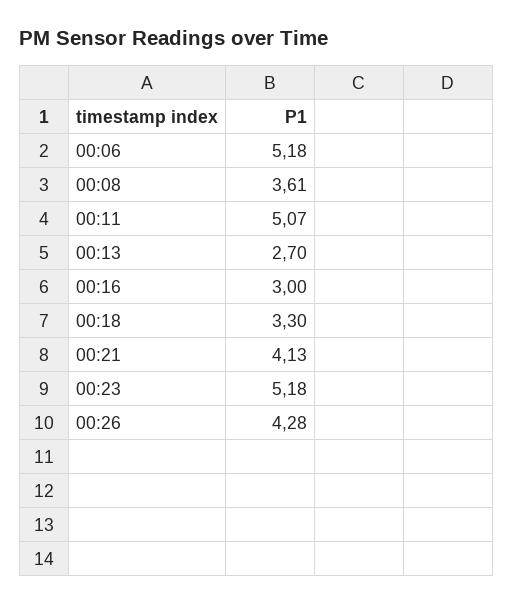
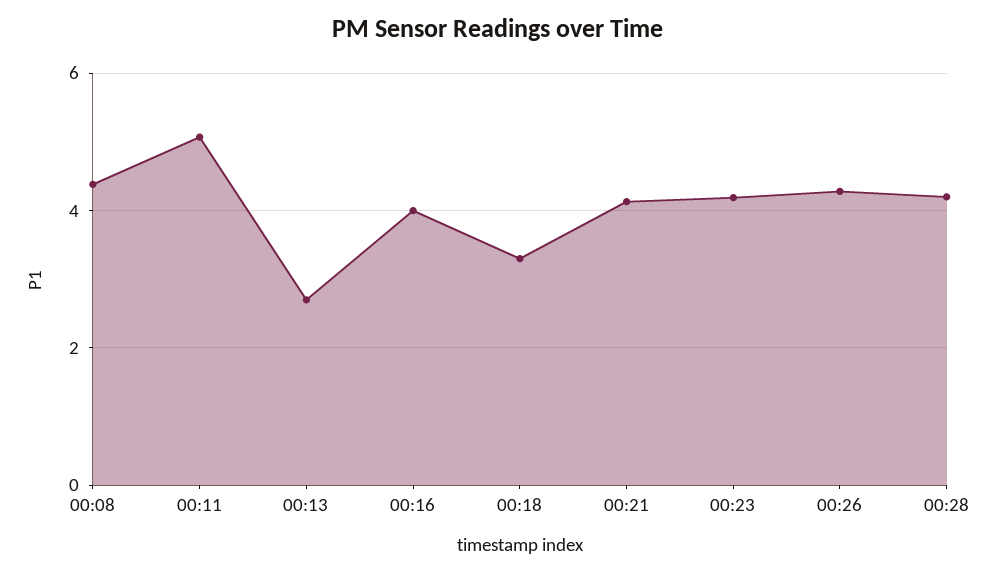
00:06: 5.18 -> none
00:08: 3.61 -> 4.4
00:16: 3 -> 4
00:23: 5.18 -> 4.2
00:28: none -> 4.2

